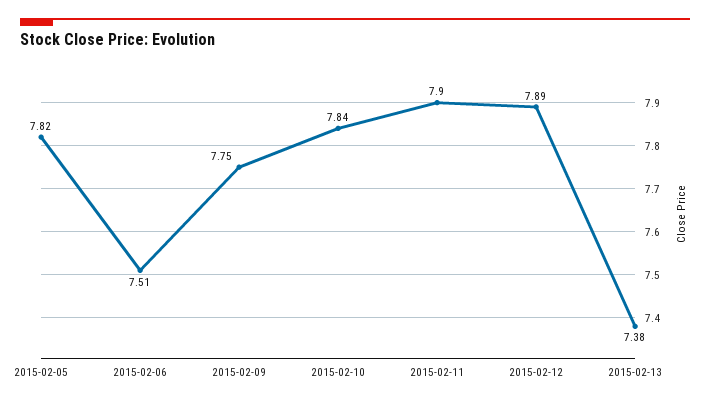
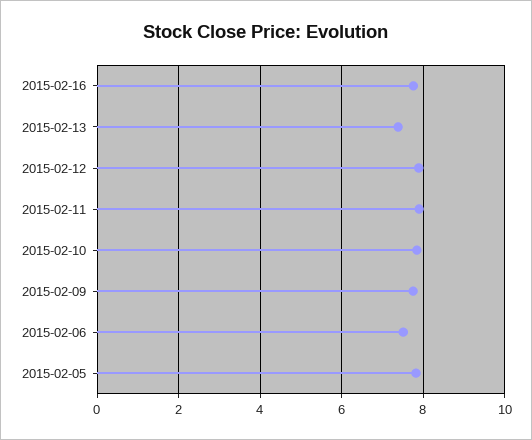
2015-02-16: none -> 7.8

